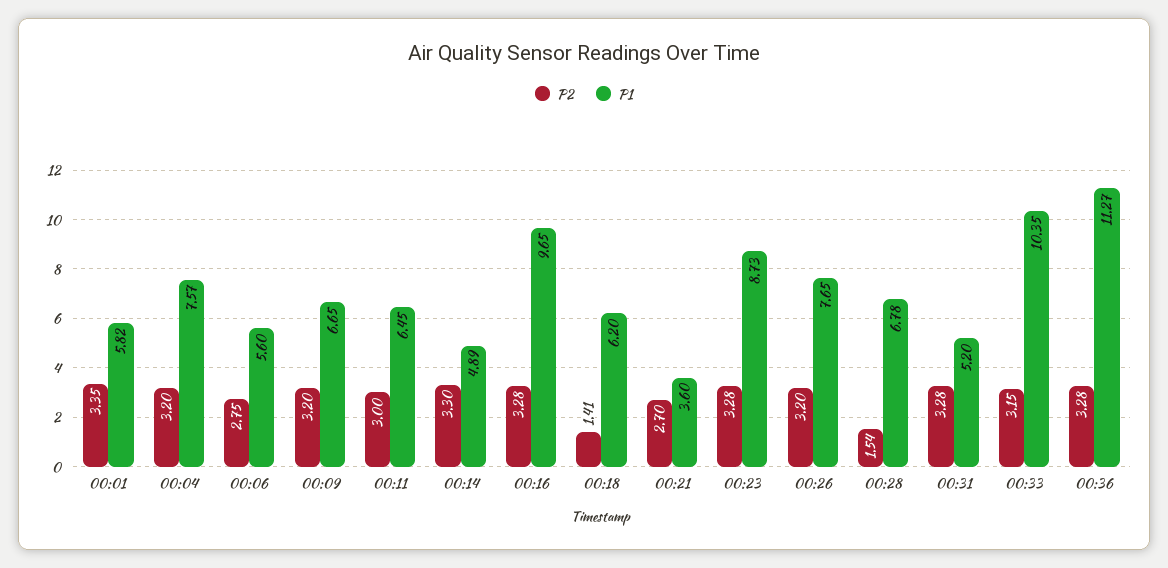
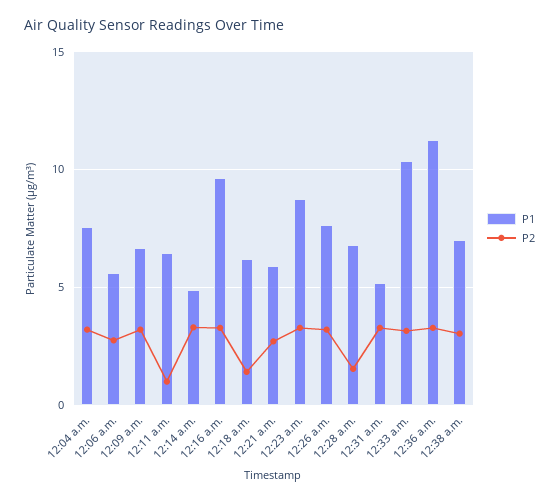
P2, 00:01: 3.35 -> none
P1, 00:01: 5.82 -> none
P2, 00:11: 3 -> 1
P1, 00:21: 3.6 -> 6
P1, 12:38 a.m.: none -> 7
P2, 12:38 a.m.: none -> 3

